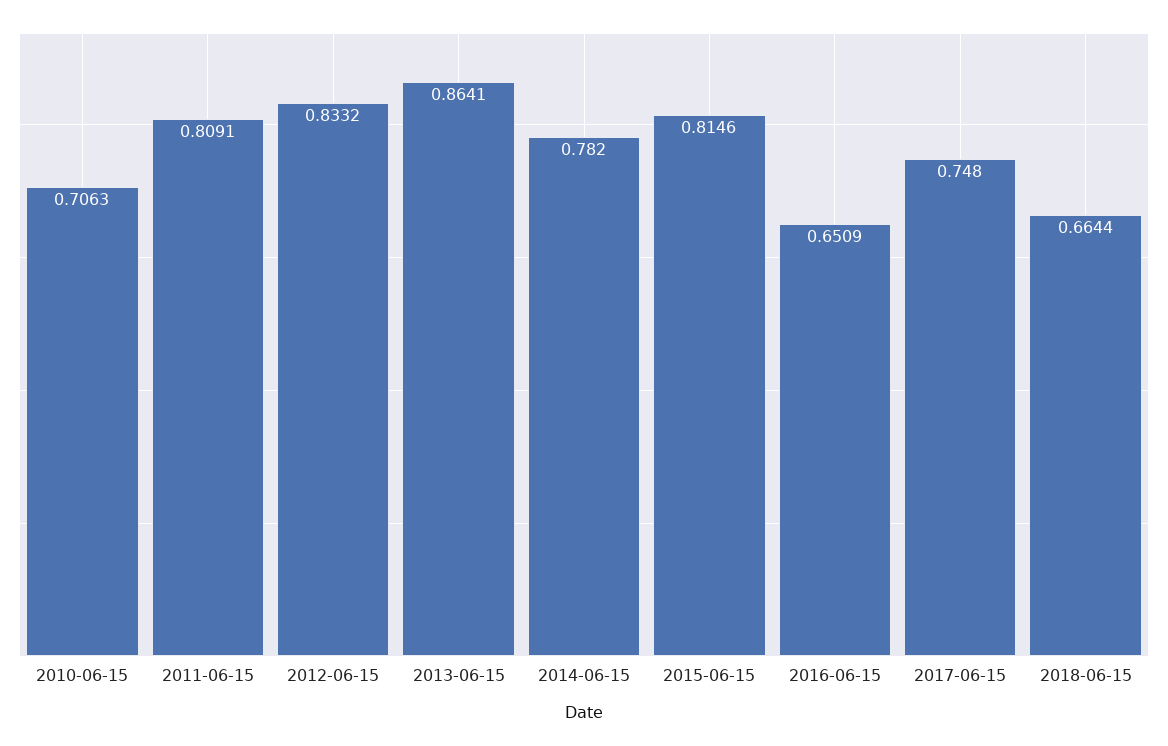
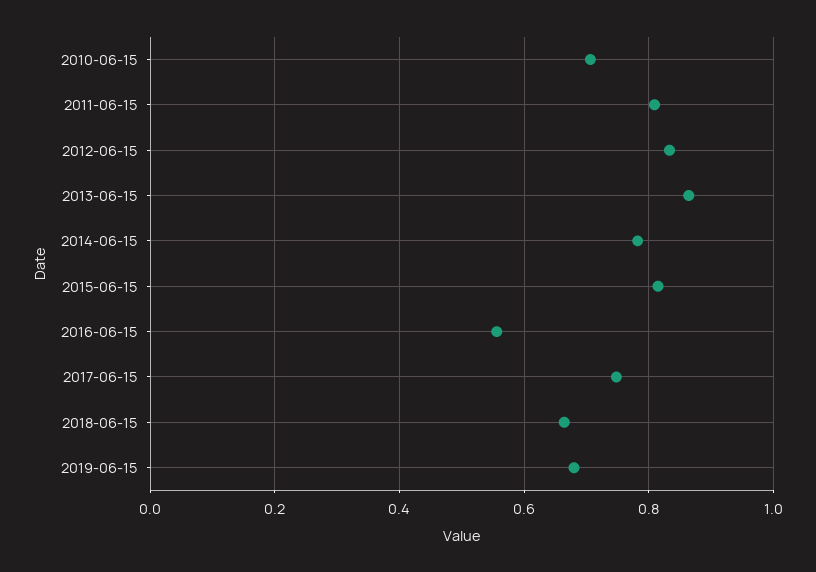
2016-06-15: 0.6509 -> 0.56
2019-06-15: none -> 0.68

